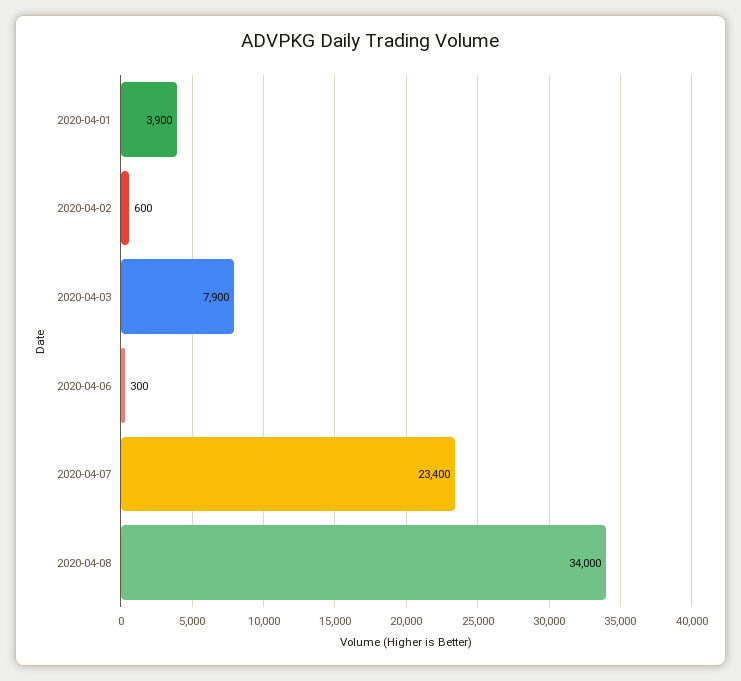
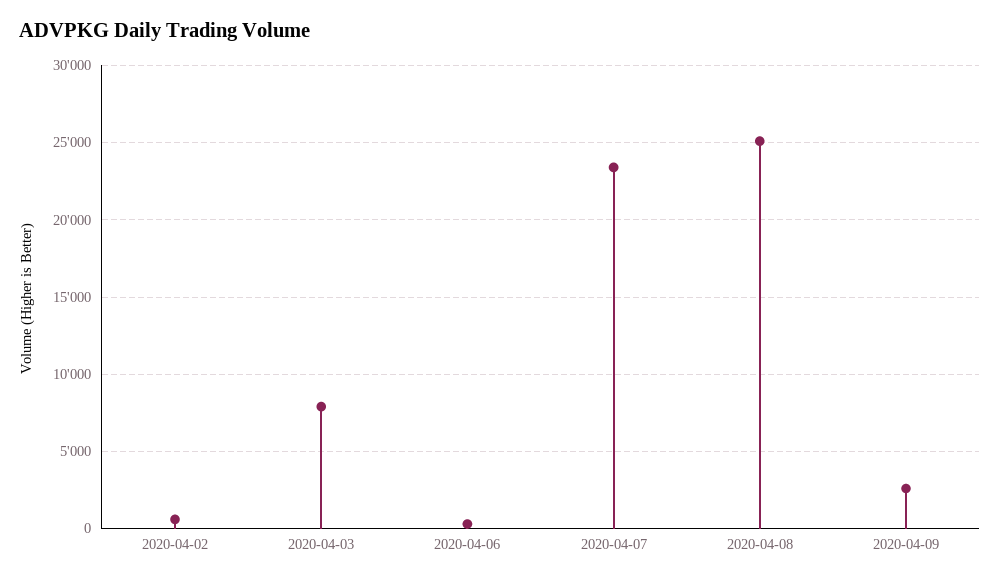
2020-04-01: 3900 -> none
2020-04-08: 34000 -> 25000
2020-04-09: none -> 2500

